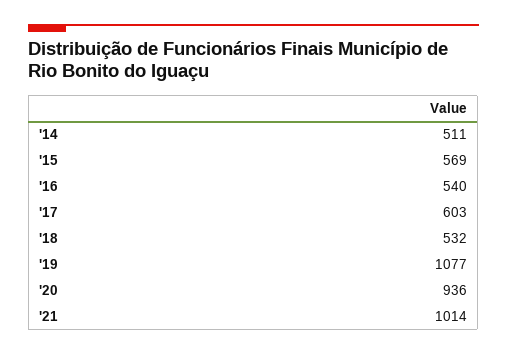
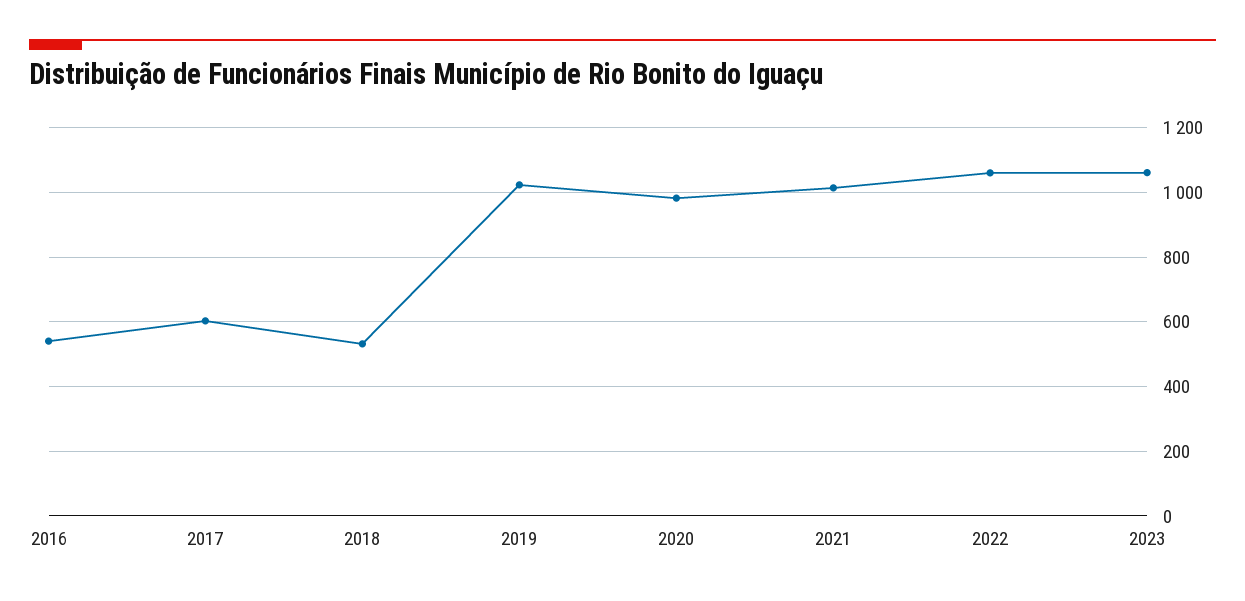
'14: 511 -> none
'15: 569 -> none
'19: 1077 -> 1020
'20: 936 -> 980
2022: none -> 1060
2023: none -> 1060

